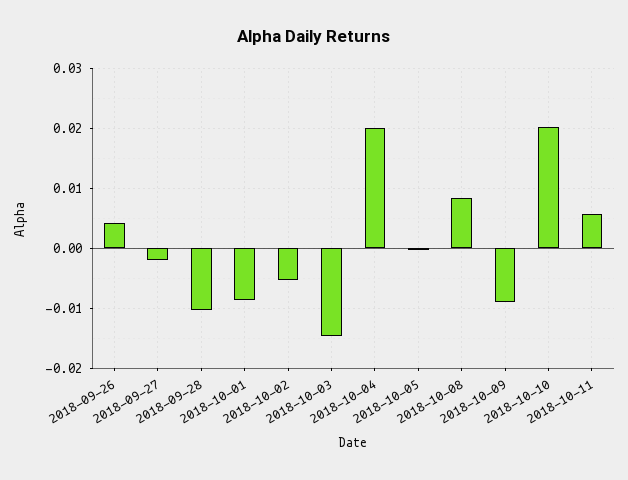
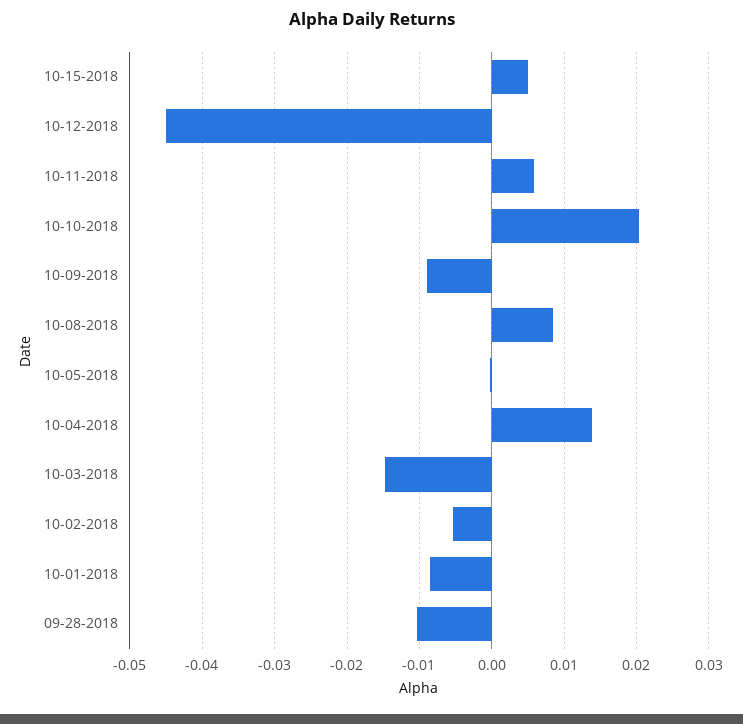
2018-09-26: 0.004 -> none
2018-09-27: -0.002 -> none
2018-10-04: 0.02 -> 0.014
10-15-2018: none -> 0.005
10-12-2018: none -> -0.045

